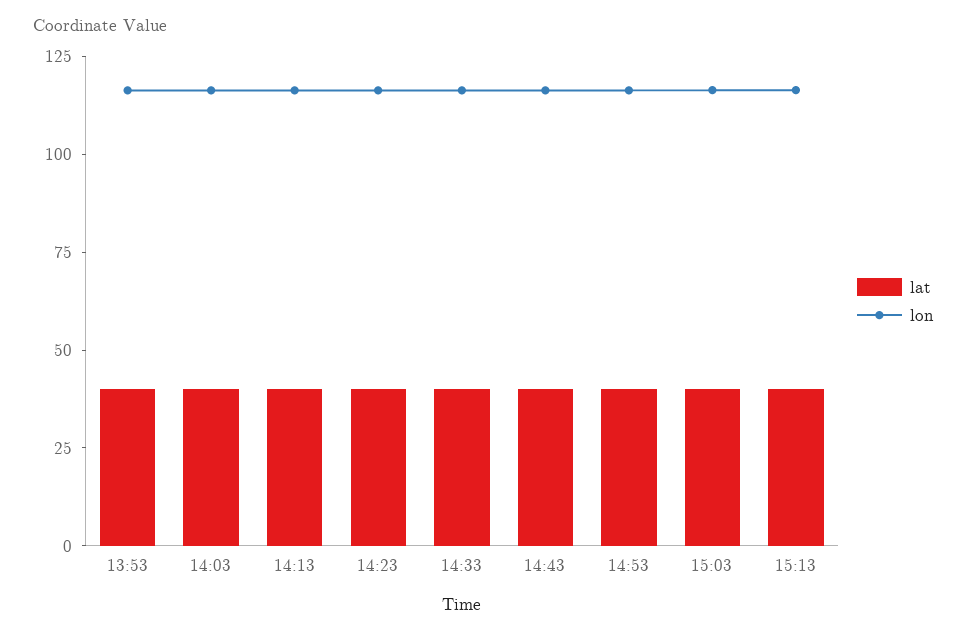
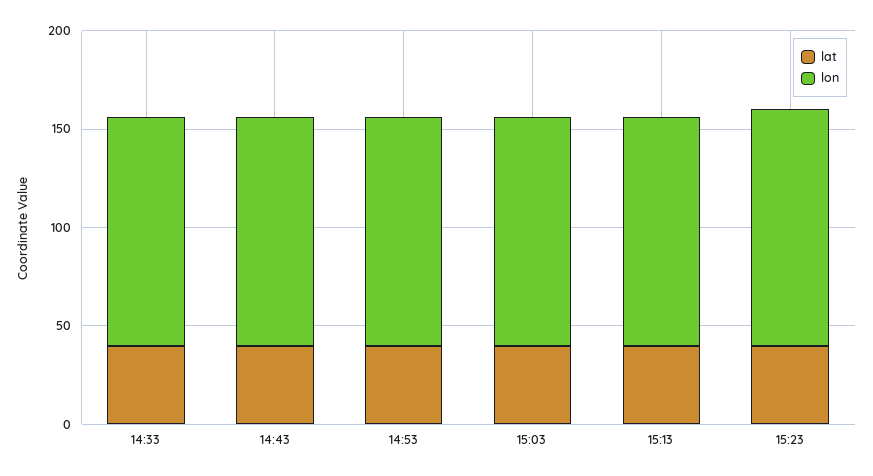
lat, 13:53: 40 -> none
lon, 13:53: 115 -> none
lat, 14:03: 40 -> none
lon, 14:03: 115 -> none
lat, 14:13: 40 -> none
lon, 14:13: 115 -> none
lat, 14:23: 40 -> none
lon, 14:23: 115 -> none
lat, 15:23: none -> 40
lon, 15:23: none -> 120

